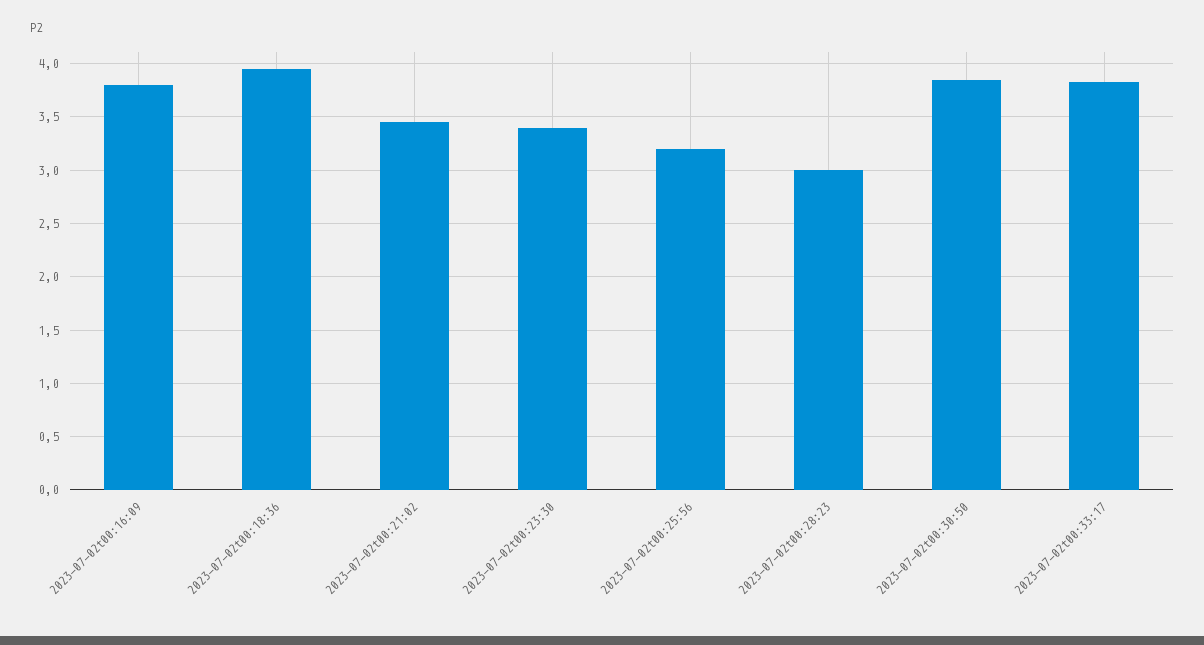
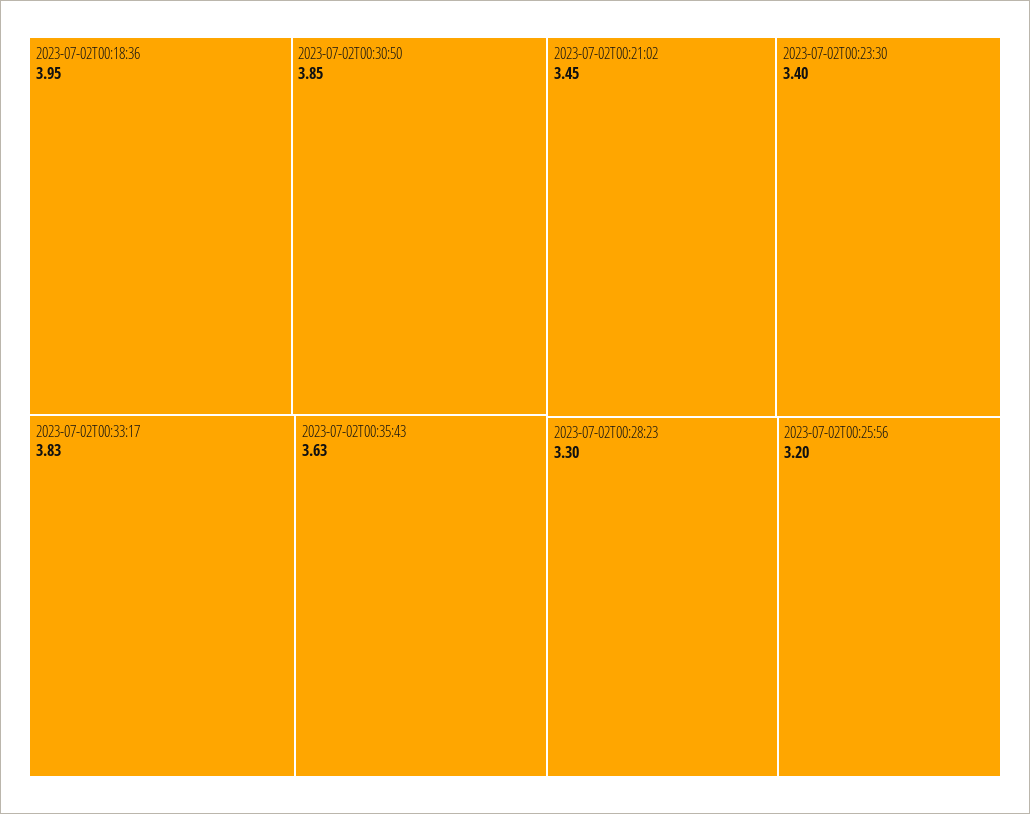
2023-07-02t00:16:09: 3.8 -> none
2023-07-02t00:28:23: 3 -> 3.3
2023-07-02T00:35:43: none -> 3.63

